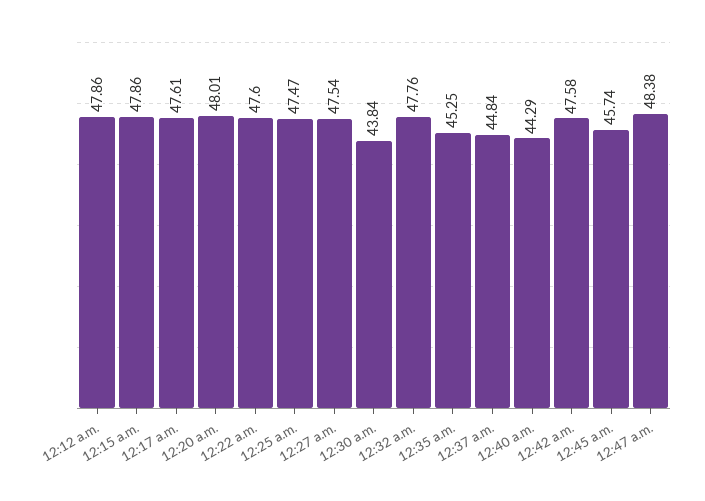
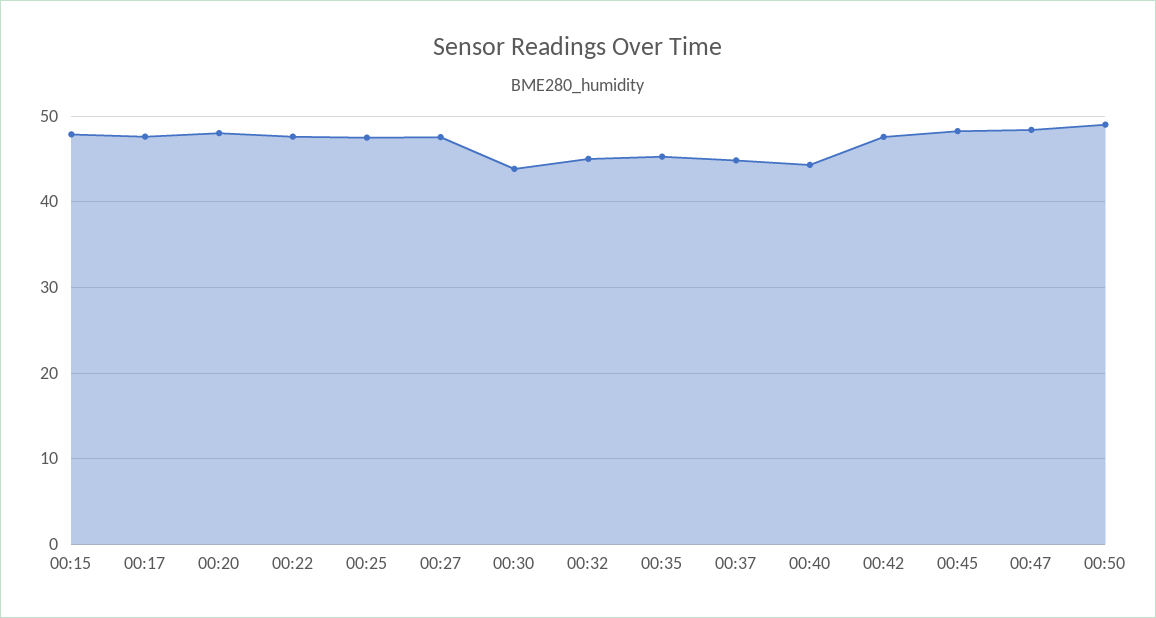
12:12 a.m.: 47.86 -> none
12:32 a.m.: 47.76 -> 45
12:45 a.m.: 45.74 -> 48
00:50: none -> 49

